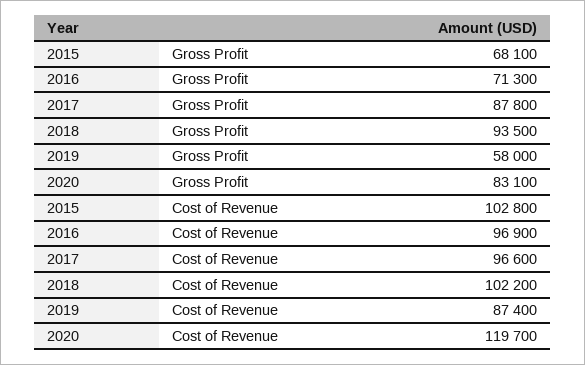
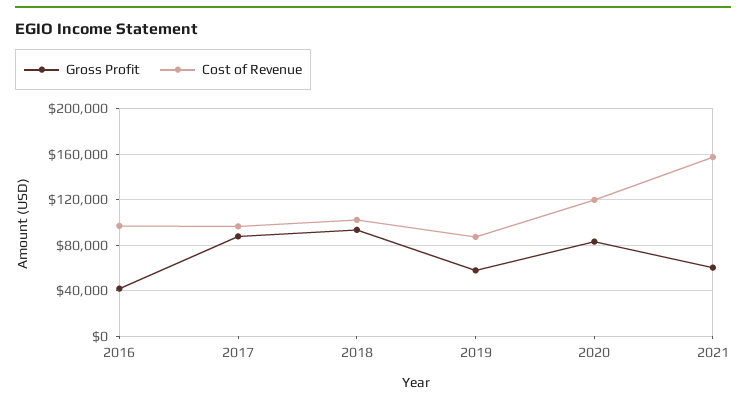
Gross Profit, 2015: 68100 -> none
Gross Profit, 2016: 71300 -> 40000
Cost of Revenue, 2015: 102800 -> none
Gross Profit, 2021: none -> 60000
Cost of Revenue, 2021: none -> 160000

